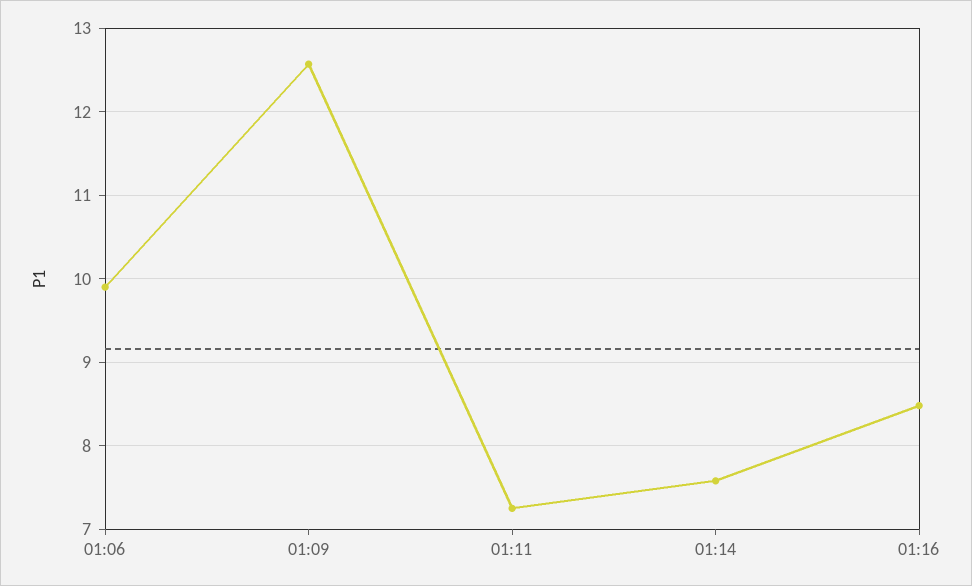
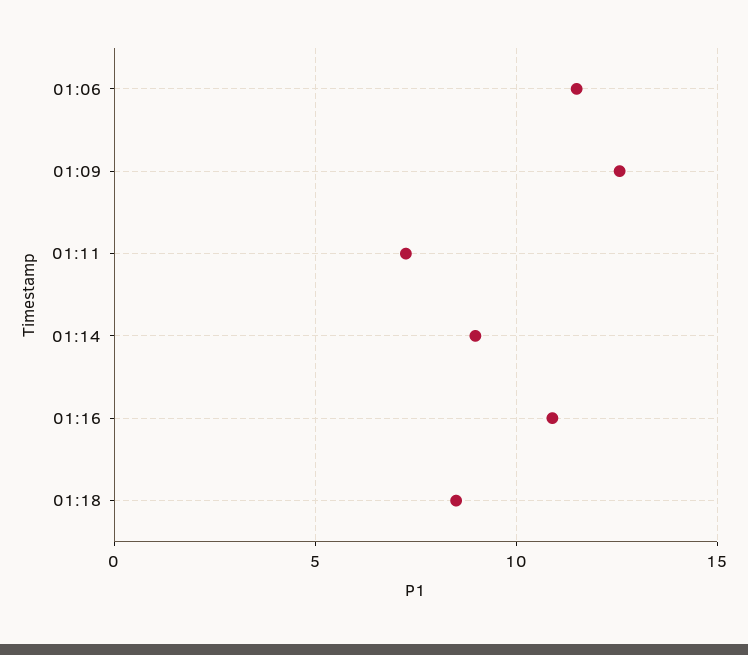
01:06: 9.9 -> 11.5
01:14: 7.6 -> 9
01:16: 8.5 -> 11
01:18: none -> 8.5

